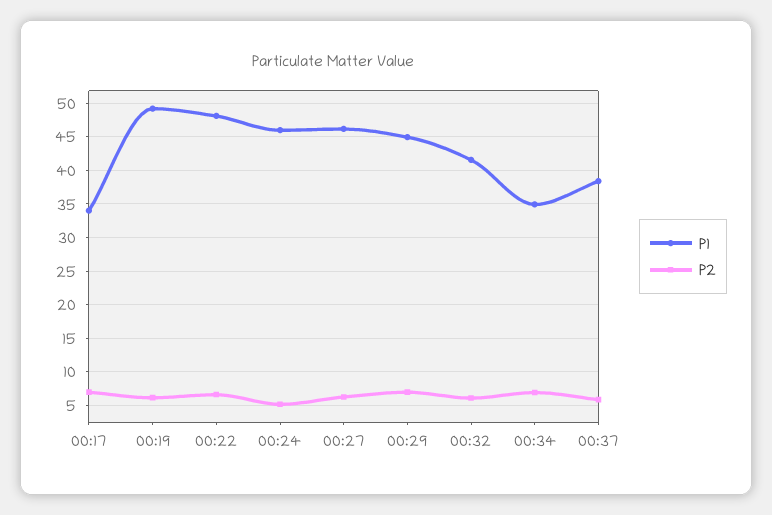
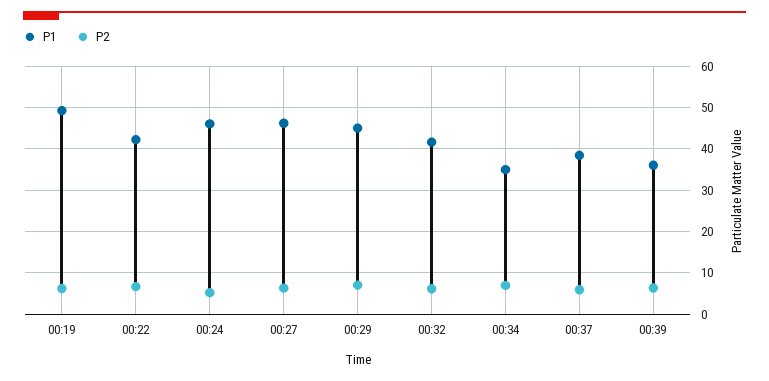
P1, 00:17: 34 -> none
P2, 00:17: 7 -> none
P1, 00:22: 48 -> 42
P1, 00:39: none -> 36
P2, 00:39: none -> 6

